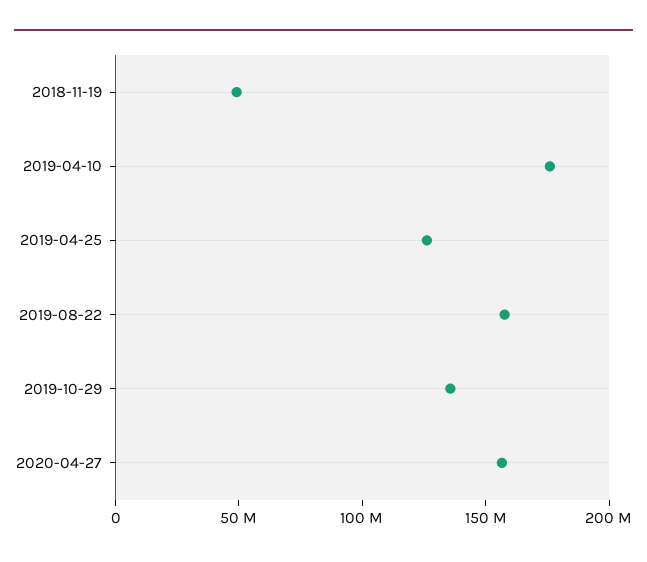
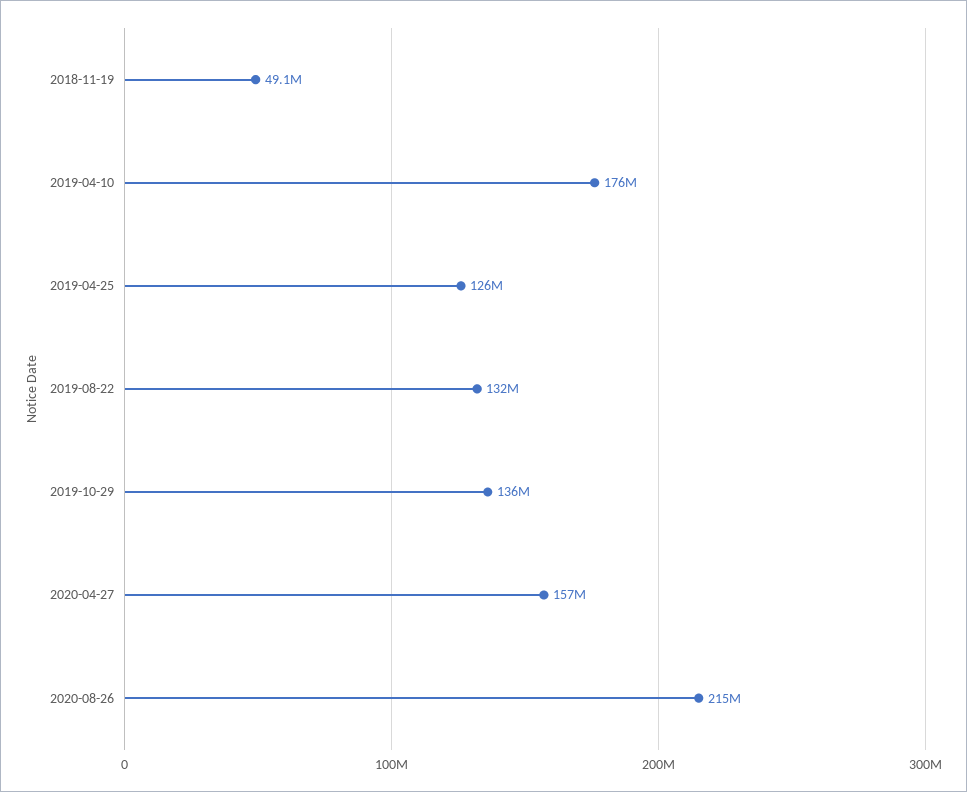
2019-08-22: 160000000 -> 132000000
2020-08-26: none -> 215000000

